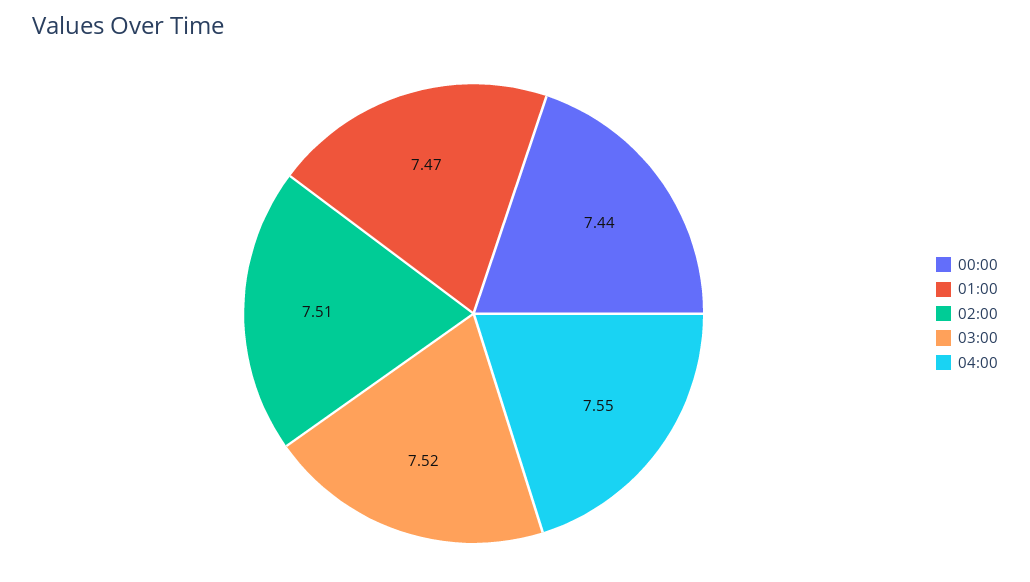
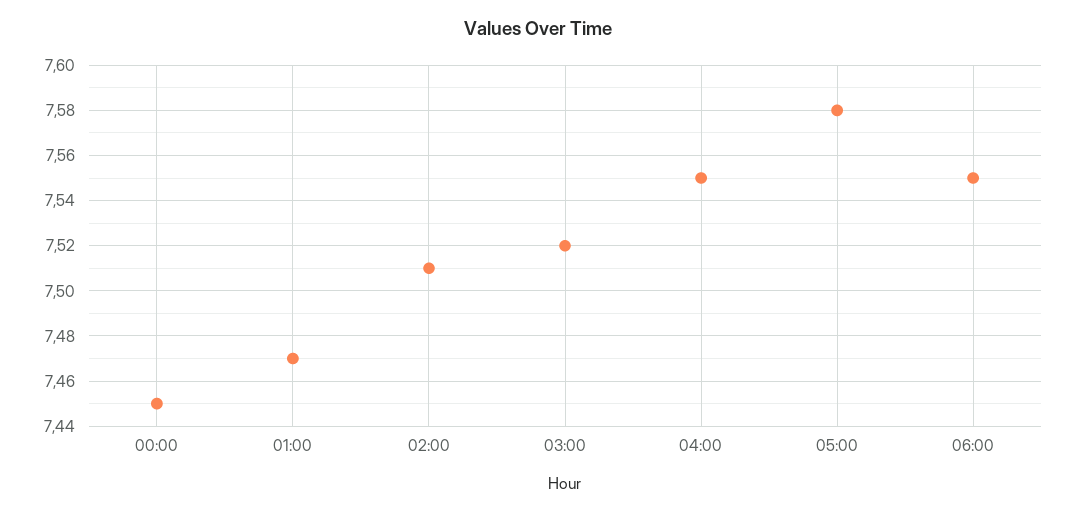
00:00: 7.44 -> 7.45
05:00: none -> 7.58
06:00: none -> 7.55

